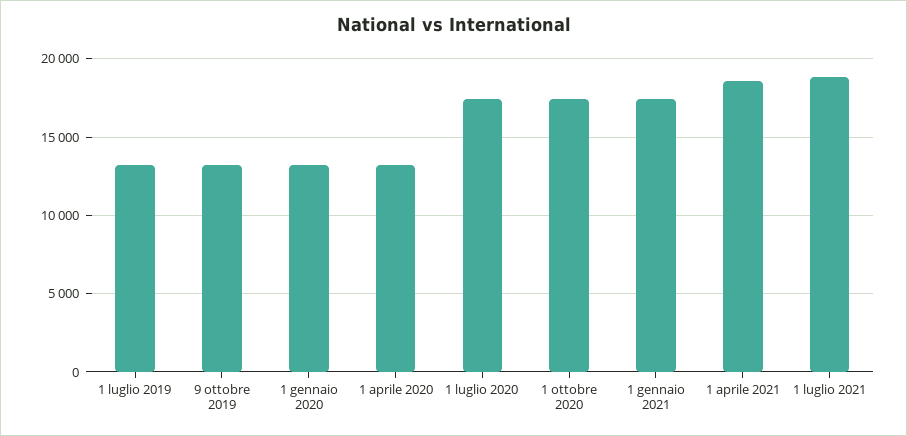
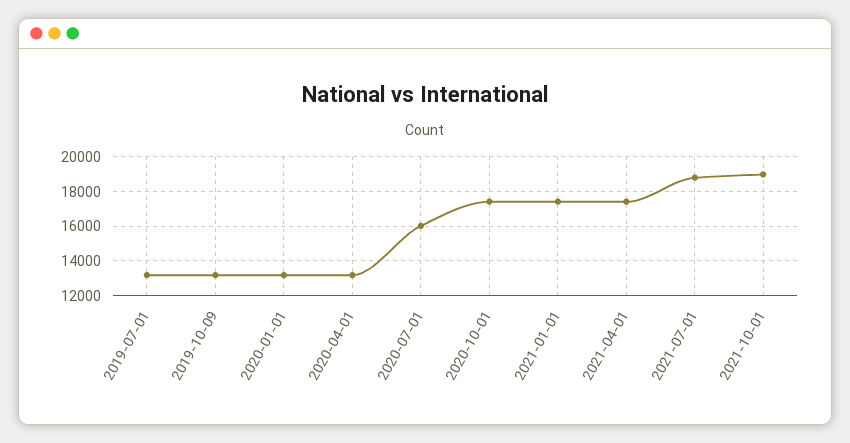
1 luglio 2020: 17500 -> 16000
1 aprile 2021: 18500 -> 17500
2021-10-01: none -> 19000

